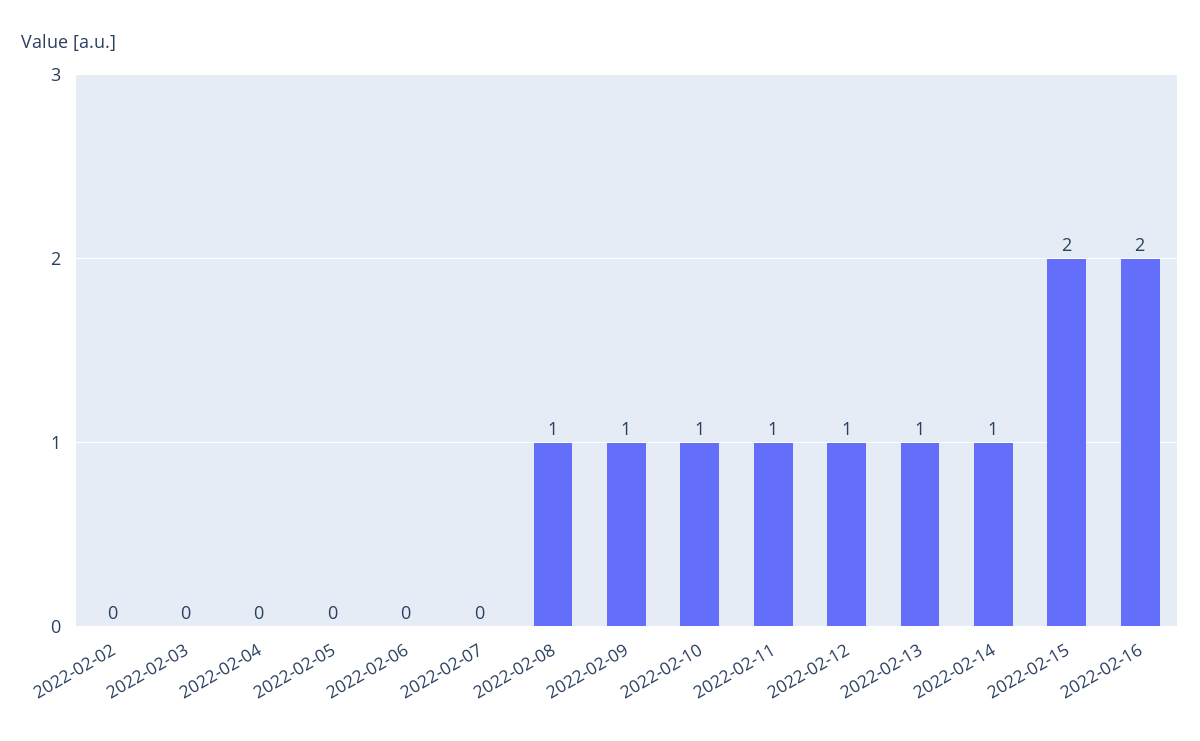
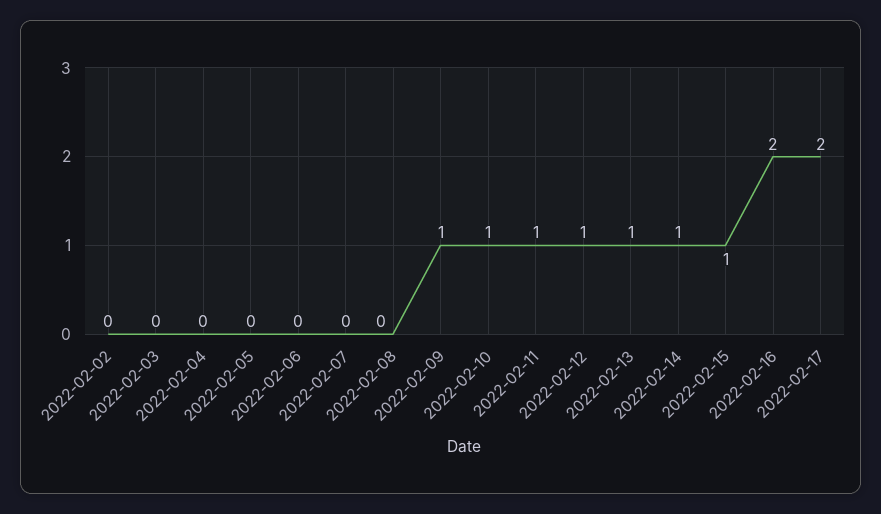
2022-02-08: 1 -> 0
2022-02-15: 2 -> 1
2022-02-17: none -> 2

